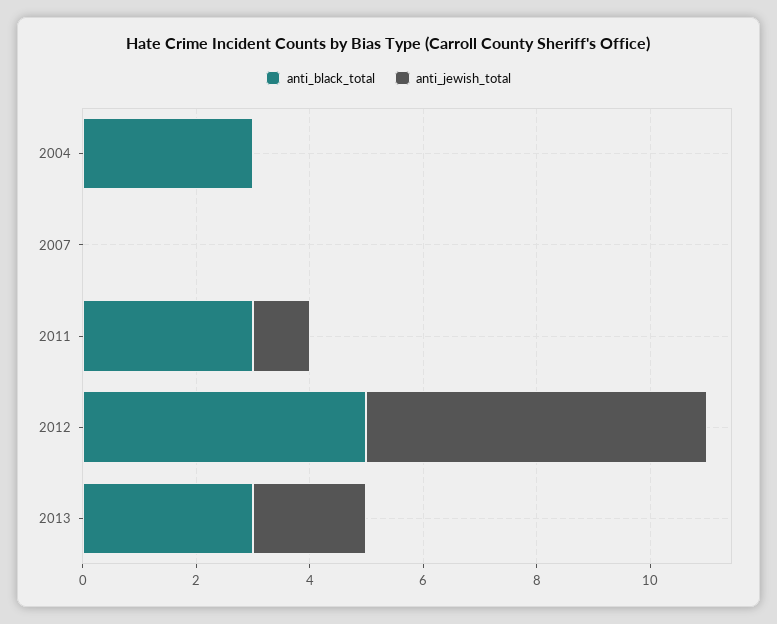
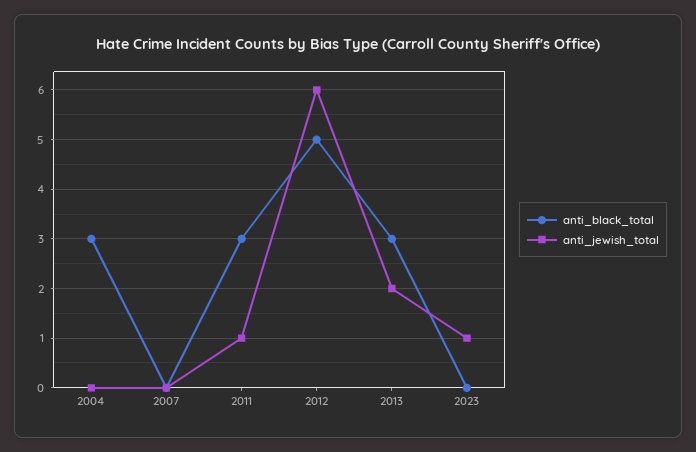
anti_black_total, 2023: none -> 0
anti_jewish_total, 2023: none -> 1

